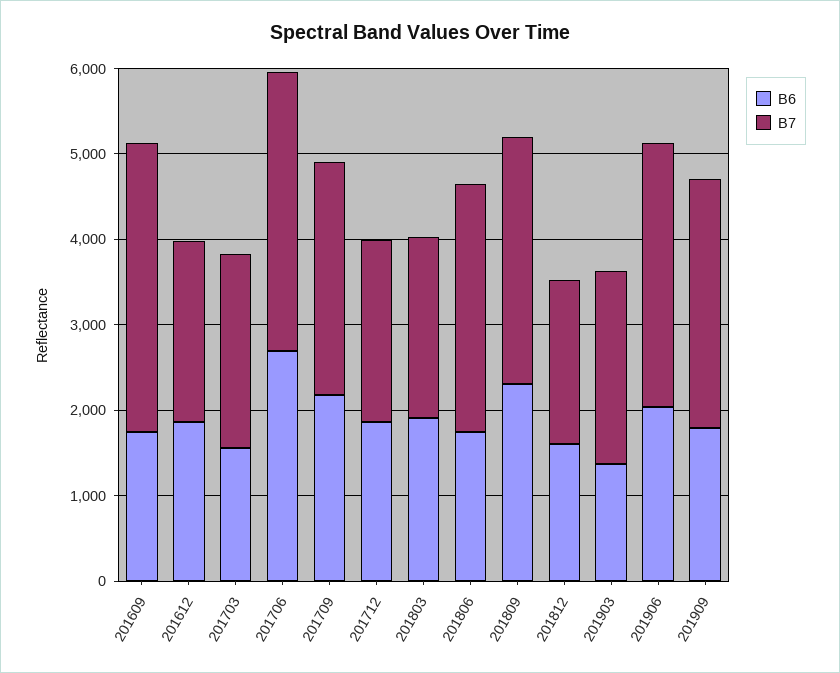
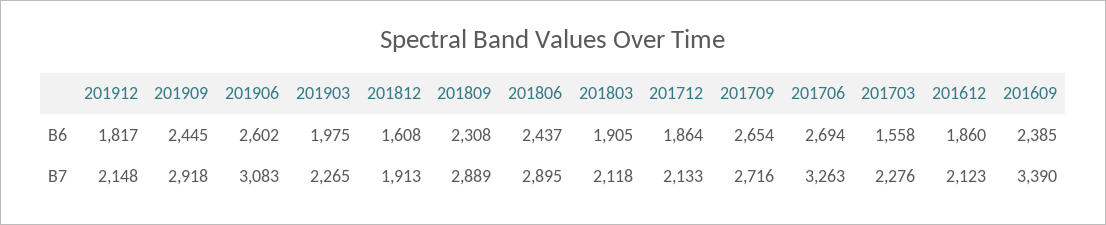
B6, 201609: 1800 -> 2385
B6, 201709: 2200 -> 2654
B6, 201806: 1800 -> 2437
B6, 201903: 1400 -> 1975
B6, 201906: 2000 -> 2602
B6, 201909: 1800 -> 2445
B6, 201912: none -> 1817
B7, 201912: none -> 2148

